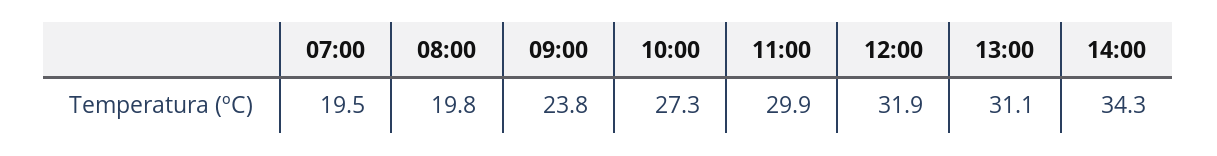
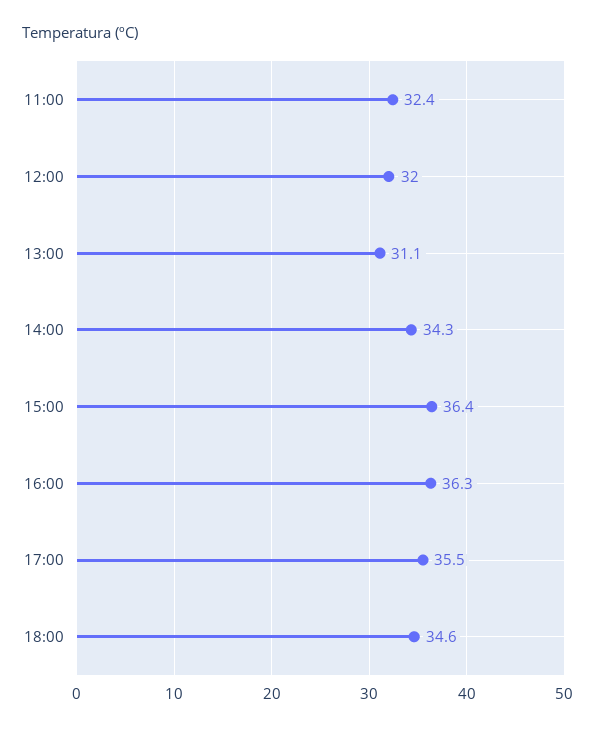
07:00: 19.5 -> none
08:00: 19.8 -> none
09:00: 23.8 -> none
10:00: 27.3 -> none
11:00: 29.9 -> 32.4
12:00: 31.9 -> 32
15:00: none -> 36.4
16:00: none -> 36.3
17:00: none -> 35.5
18:00: none -> 34.6

